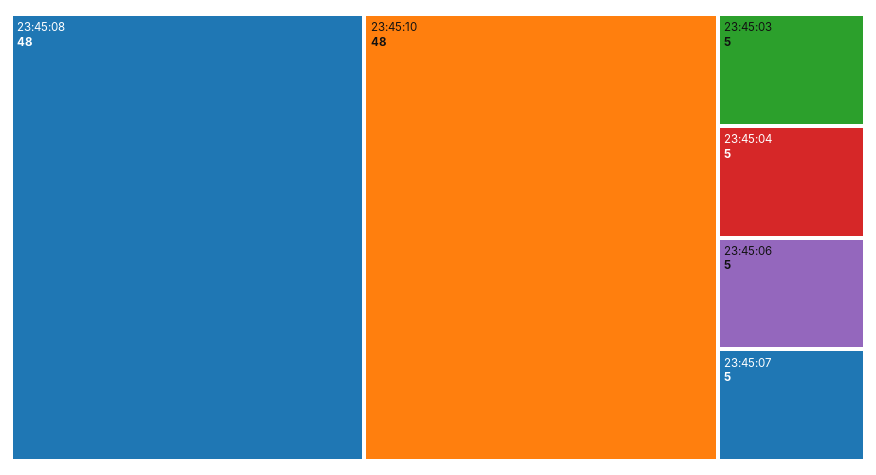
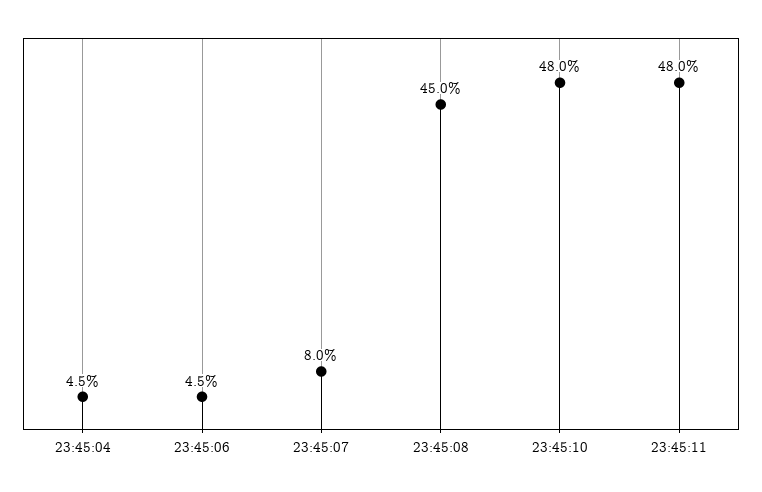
23:45:08: 48 -> 45
23:45:03: 5 -> none
23:45:07: 5 -> 8
23:45:11: none -> 48

